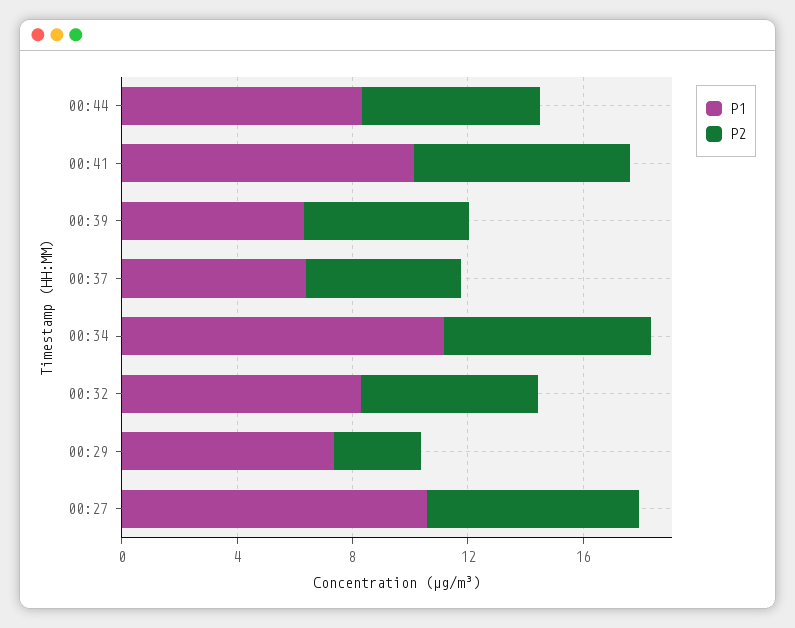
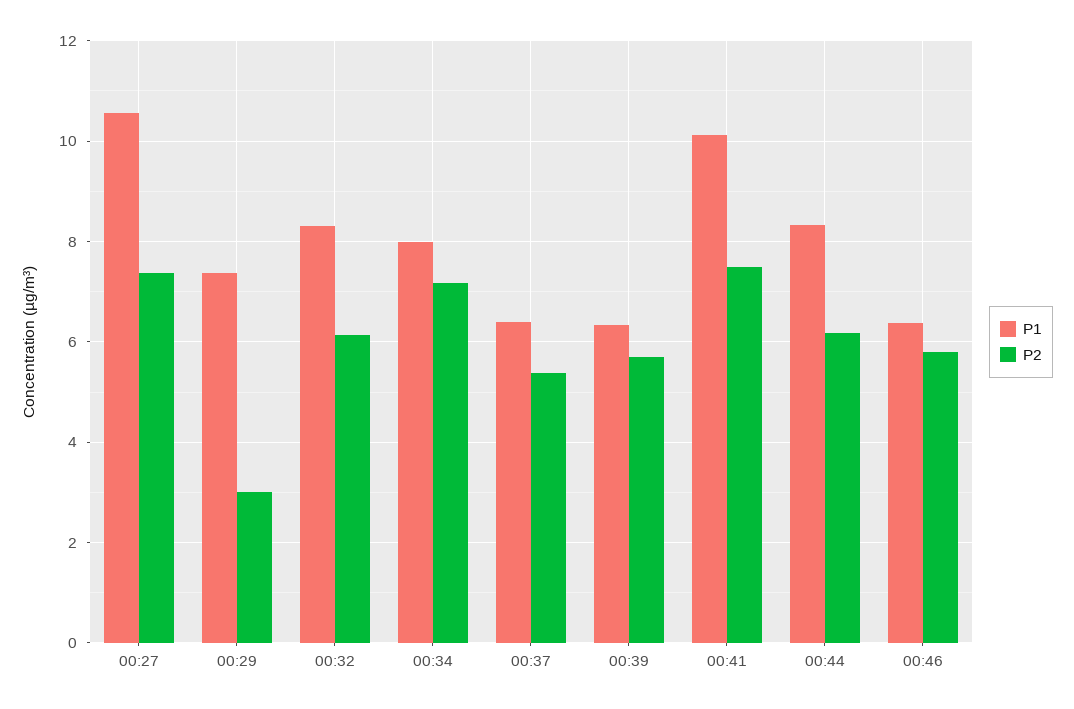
P1, 00:34: 11 -> 8
P1, 00:46: none -> 6.4
P2, 00:46: none -> 5.8

